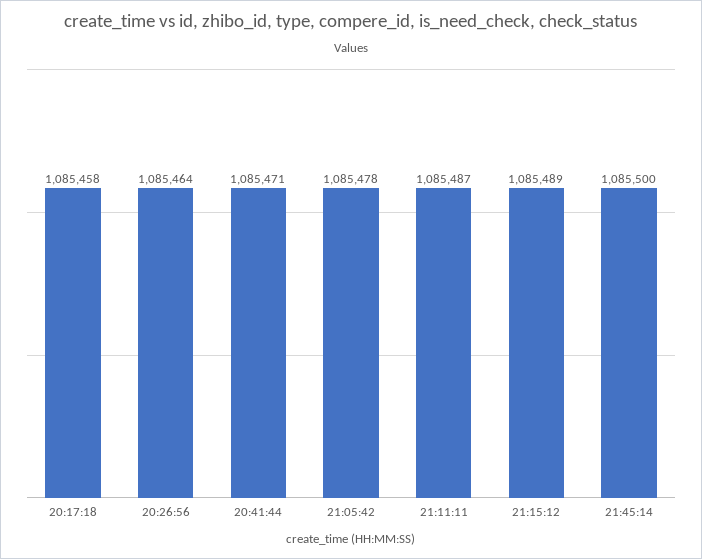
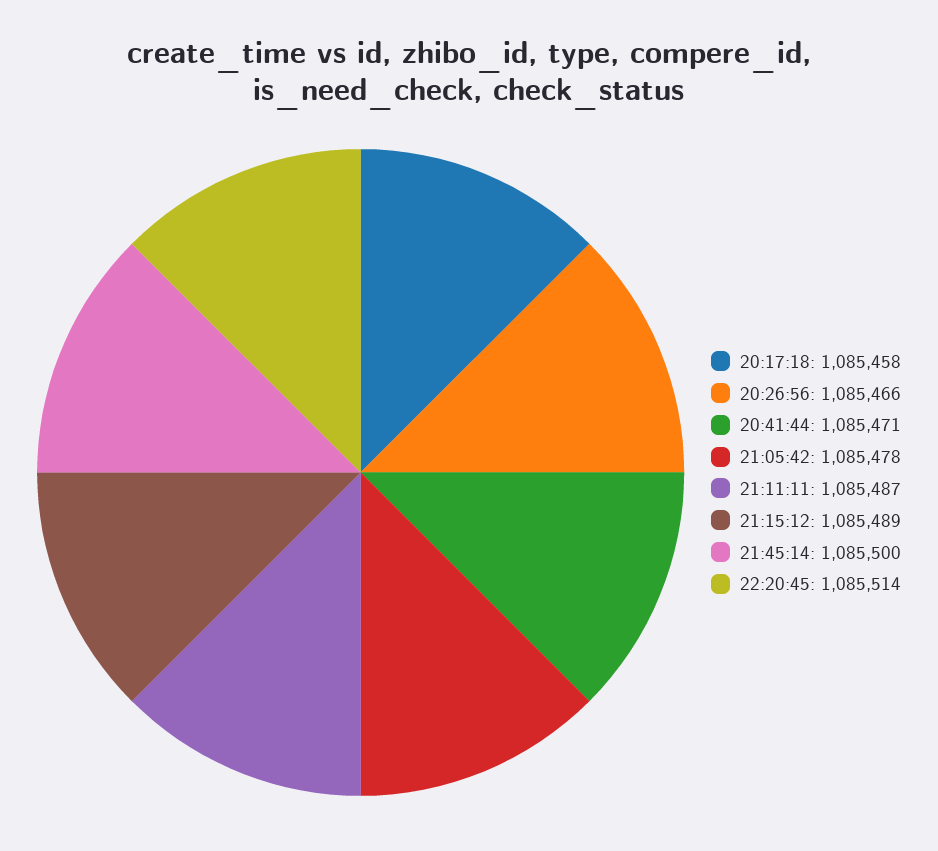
20:26:56: 1085464 -> 1085466
22:20:45: none -> 1085514

